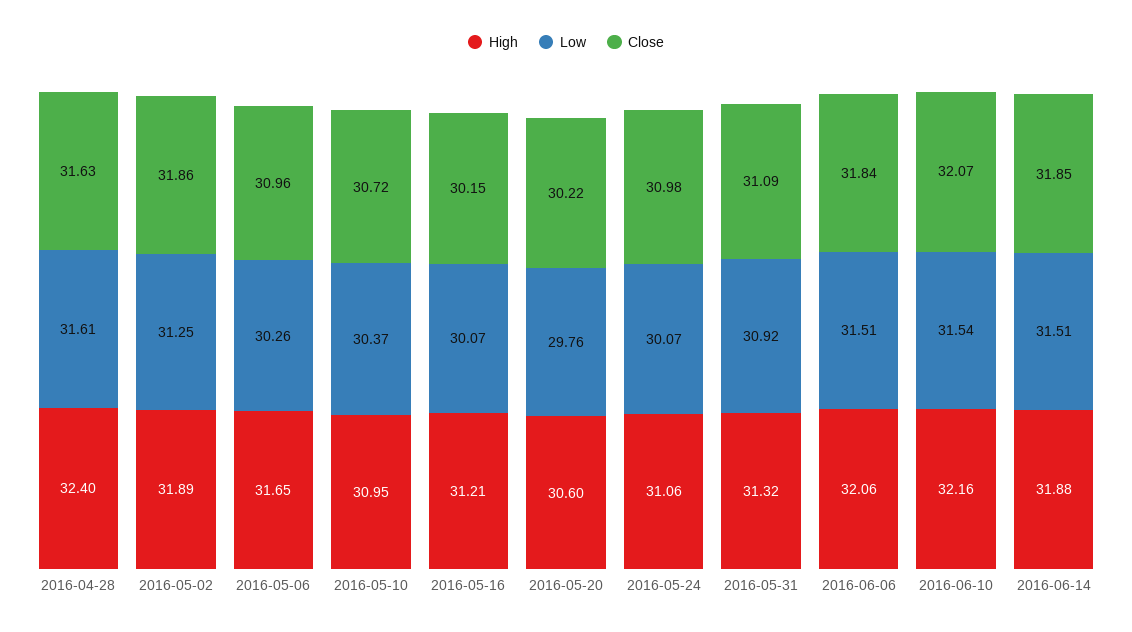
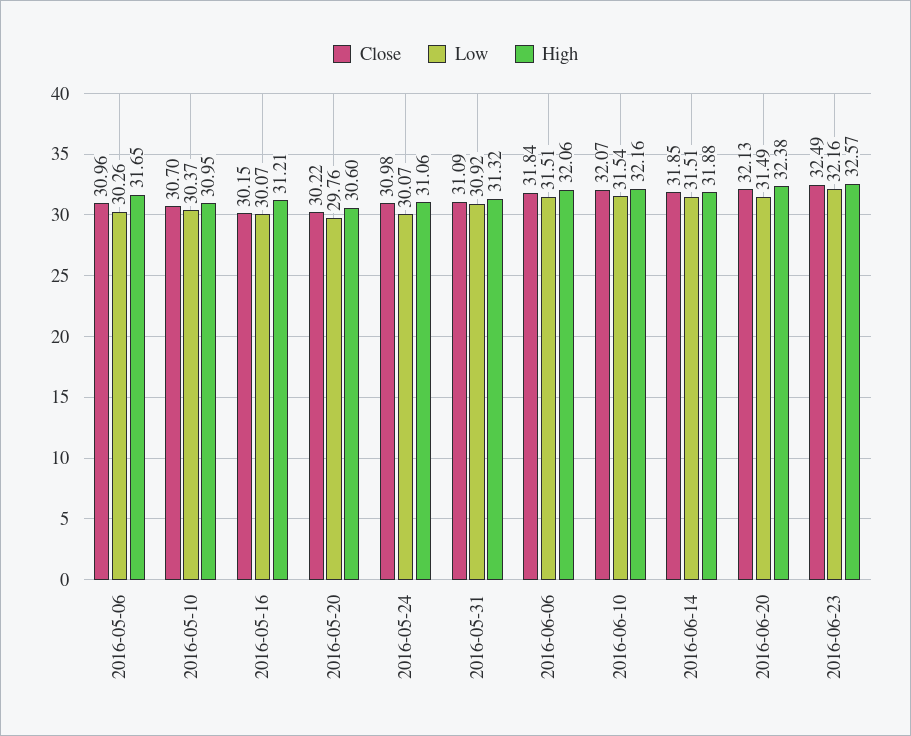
High, 2016-04-28: 32.4 -> none
Low, 2016-04-28: 31.61 -> none
Close, 2016-04-28: 31.63 -> none
High, 2016-05-02: 31.89 -> none
Low, 2016-05-02: 31.25 -> none
Close, 2016-05-02: 31.86 -> none
Close, 2016-05-10: 30.72 -> 30.7
Close, 2016-06-20: none -> 32.13
Low, 2016-06-20: none -> 31.49
High, 2016-06-20: none -> 32.38
Close, 2016-06-23: none -> 32.49
Low, 2016-06-23: none -> 32.16
High, 2016-06-23: none -> 32.57

